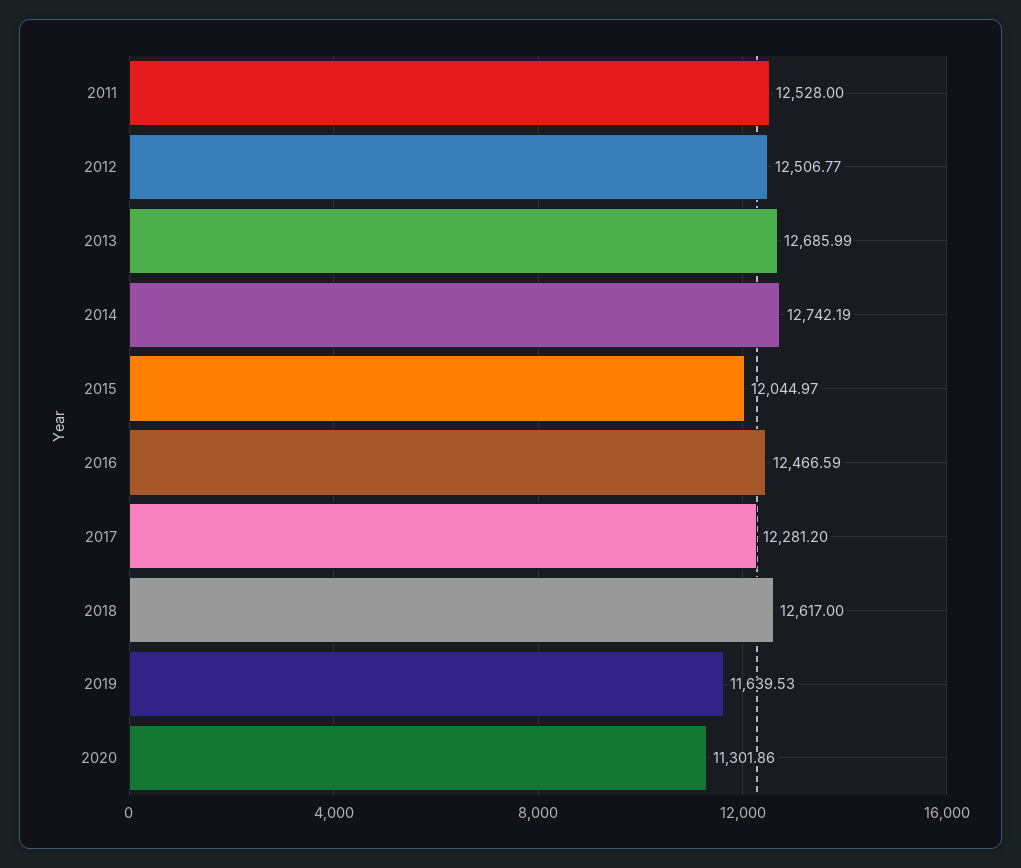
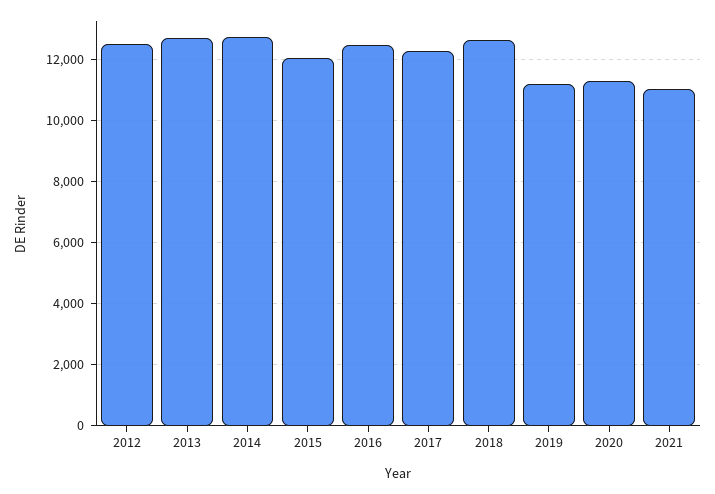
2011: 12528 -> none
2019: 11639.53 -> 11200
2021: none -> 11000

